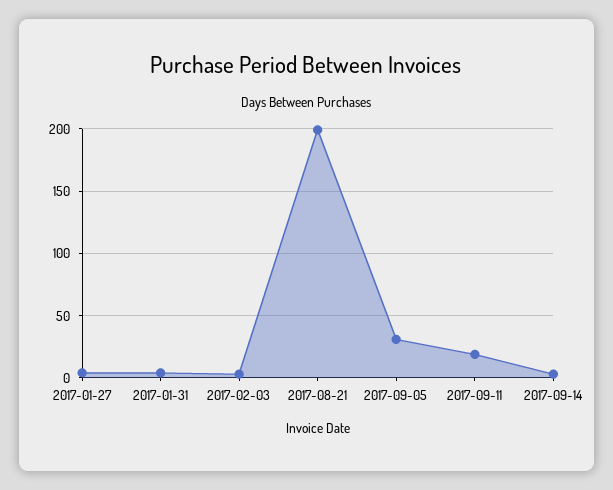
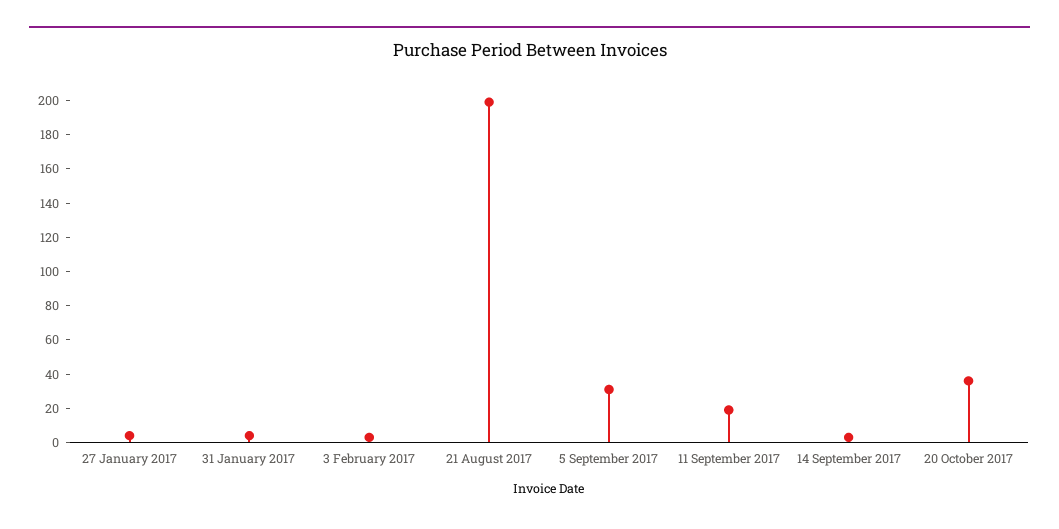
20 October 2017: none -> 35

